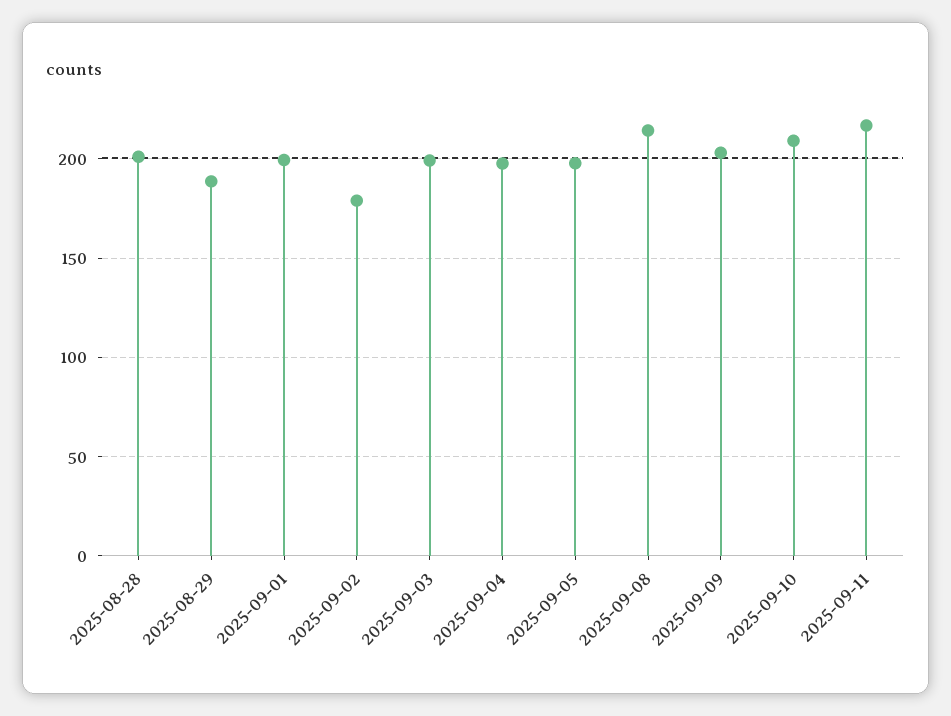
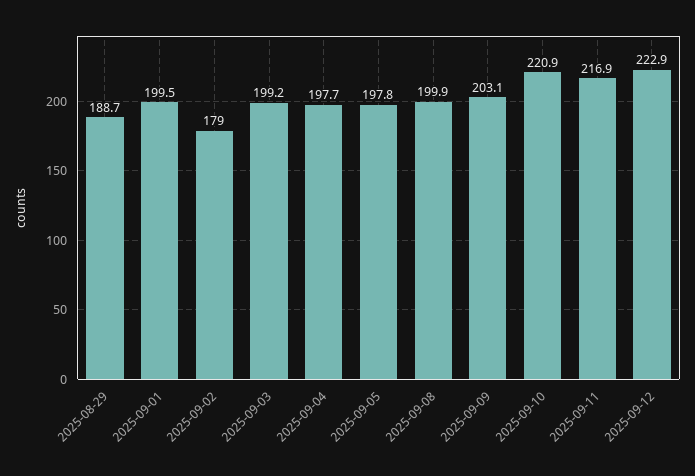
2025-08-28: 200 -> none
2025-09-08: 215 -> 199.9
2025-09-10: 210 -> 220.9
2025-09-12: none -> 222.9

